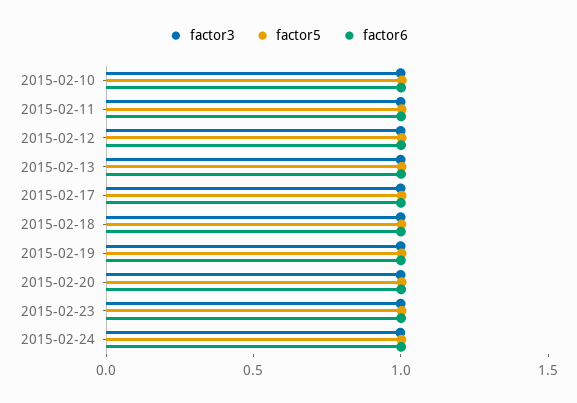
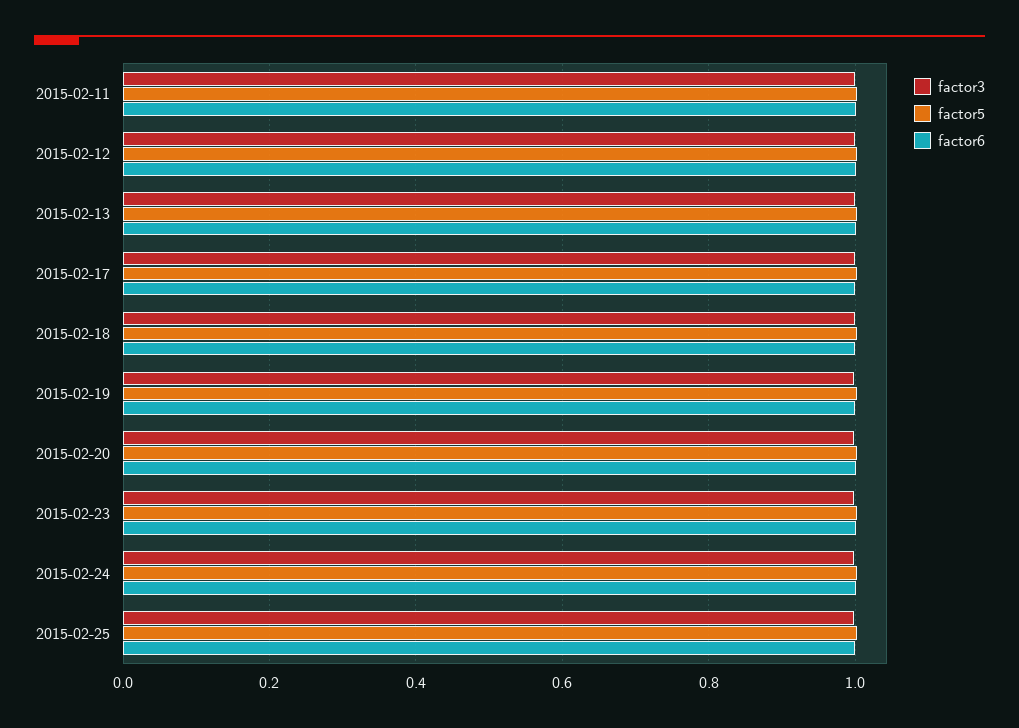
factor3, 2015-02-10: 1 -> none
factor5, 2015-02-10: 1 -> none
factor6, 2015-02-10: 1 -> none
factor3, 2015-02-25: none -> 1
factor5, 2015-02-25: none -> 1
factor6, 2015-02-25: none -> 1

